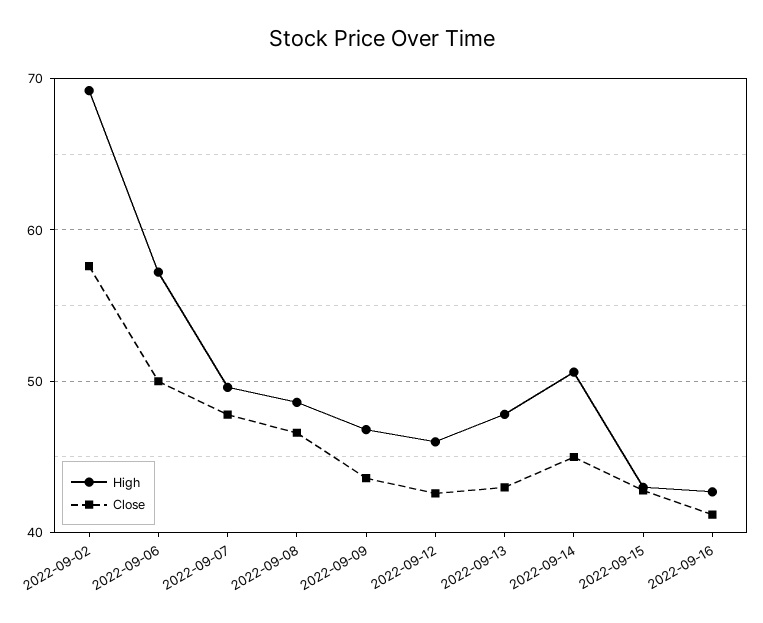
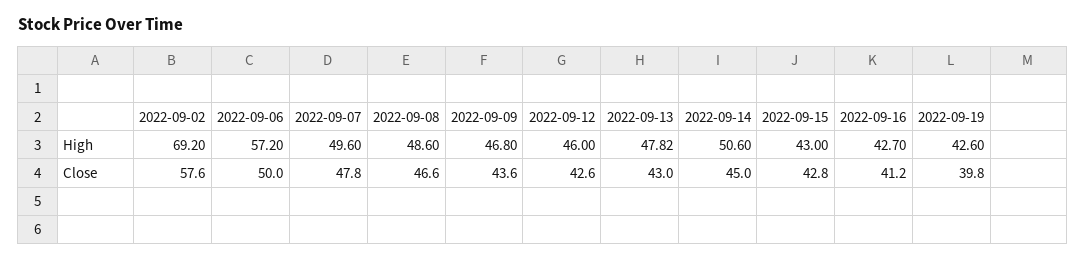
High, 2022-09-19: none -> 42.6
Close, 2022-09-19: none -> 39.8

